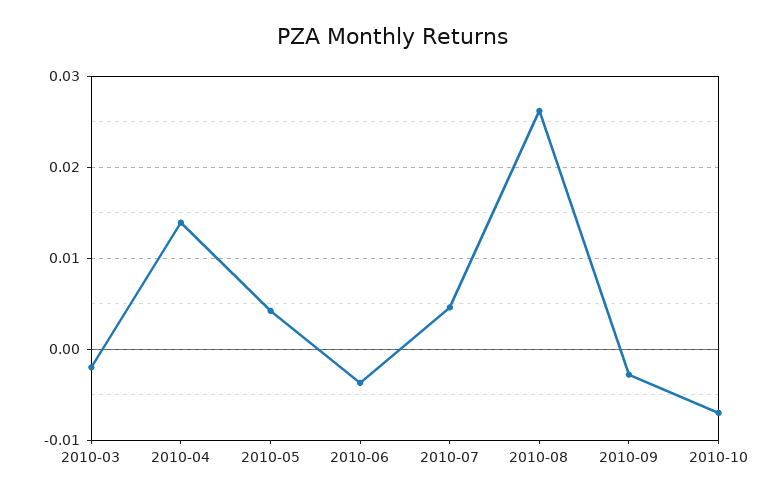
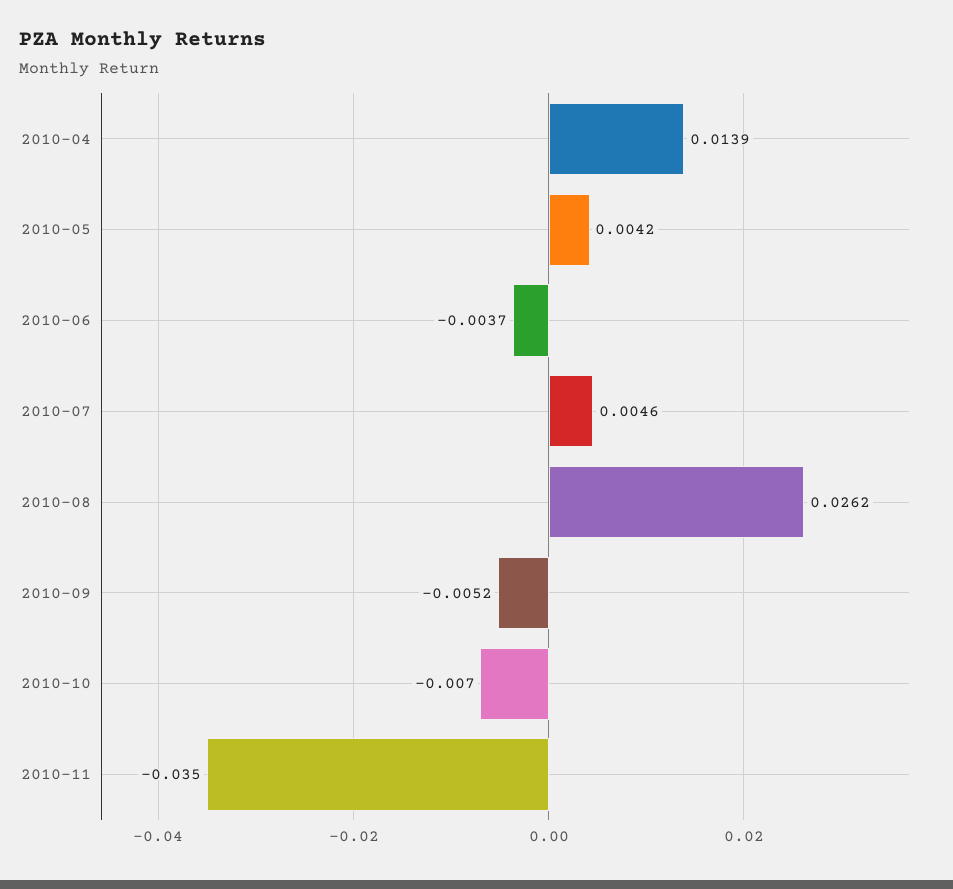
2010-03: -0.002 -> none
2010-09: -0.003 -> -0.0052
2010-11: none -> -0.035

